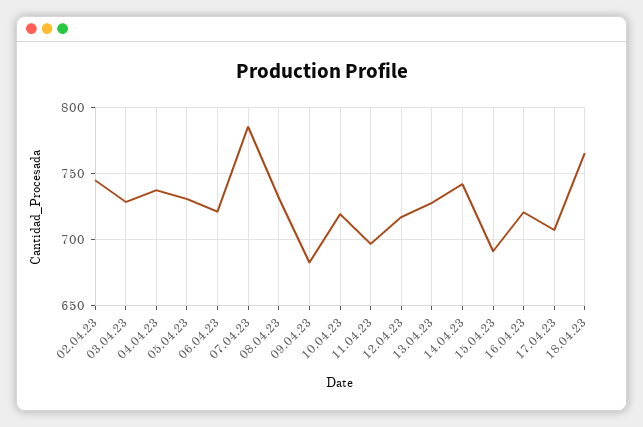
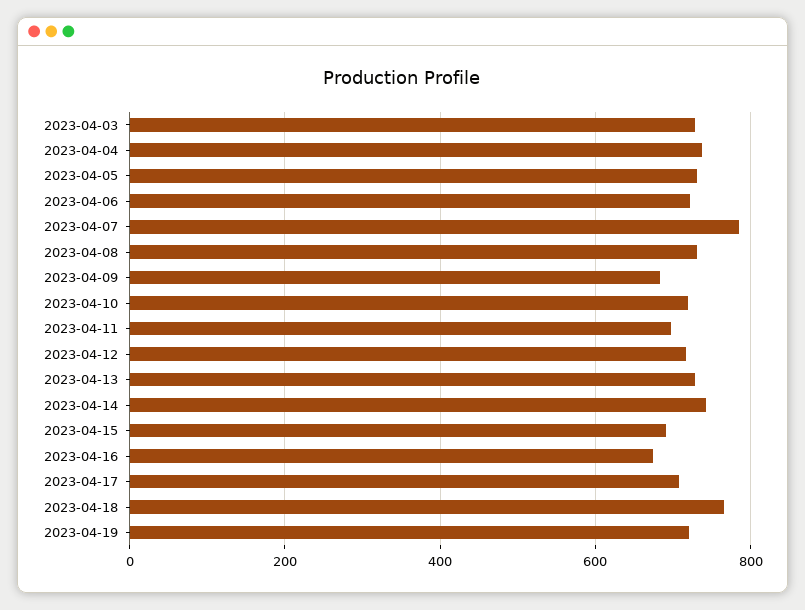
02.04.23: 745 -> none
16.04.23: 720 -> 680
2023-04-19: none -> 720

